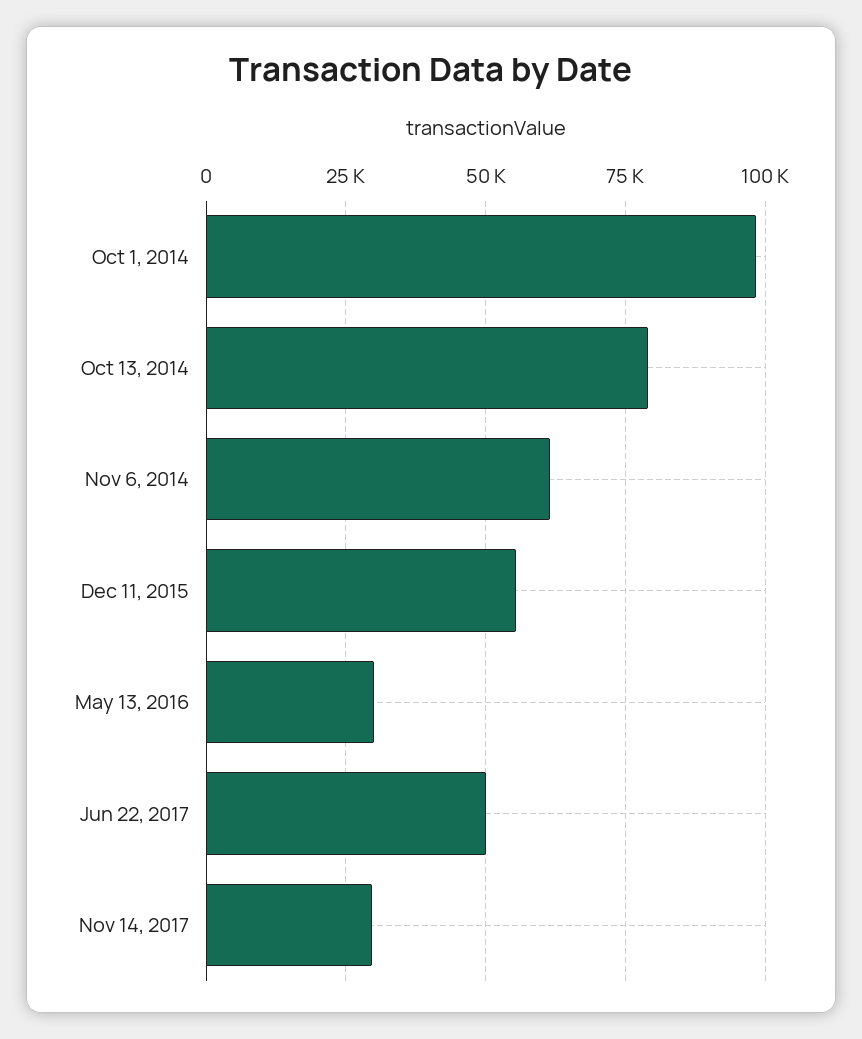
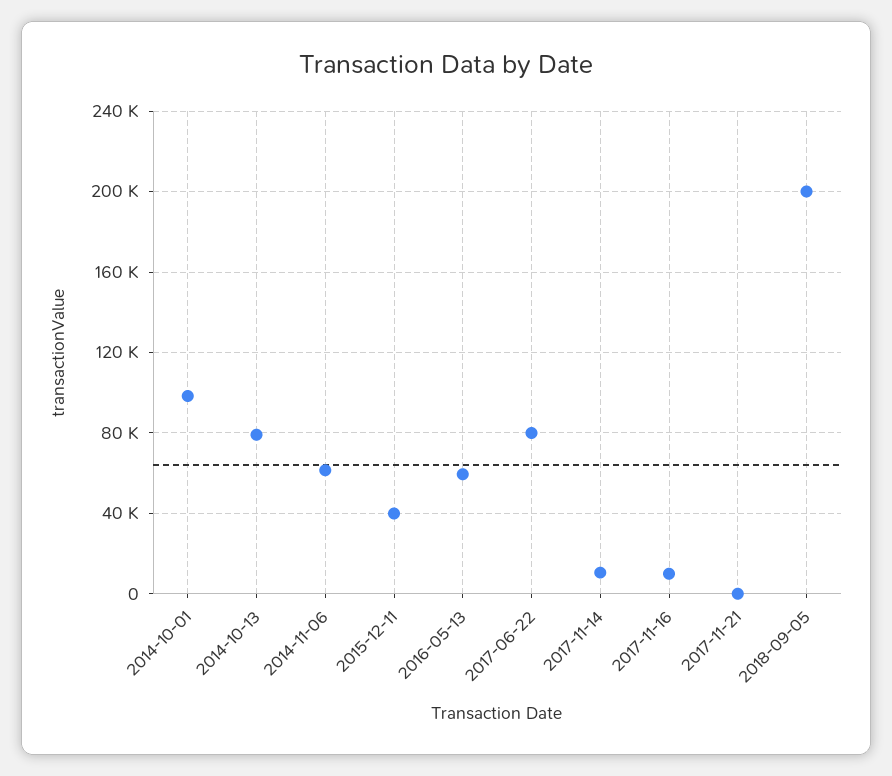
Dec 11, 2015: 55000 -> 40000
May 13, 2016: 30000 -> 60000
Jun 22, 2017: 50000 -> 80000
Nov 14, 2017: 30000 -> 10000
2017-11-16: none -> 10000
2017-11-21: none -> 0
2018-09-05: none -> 200000

